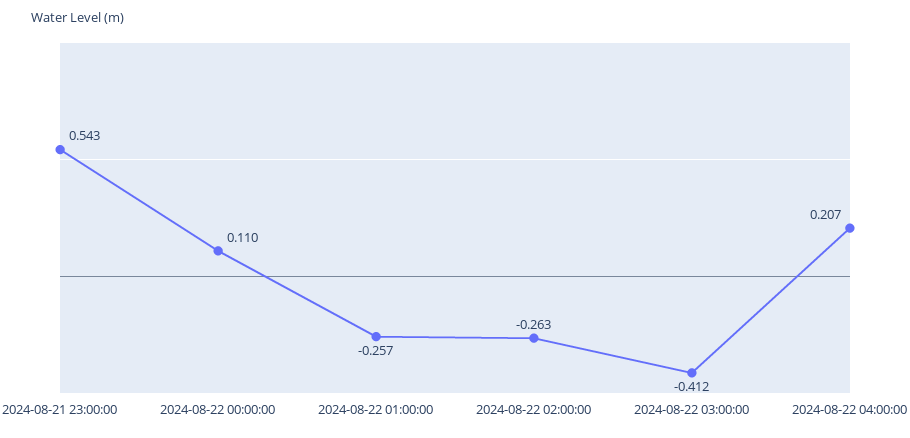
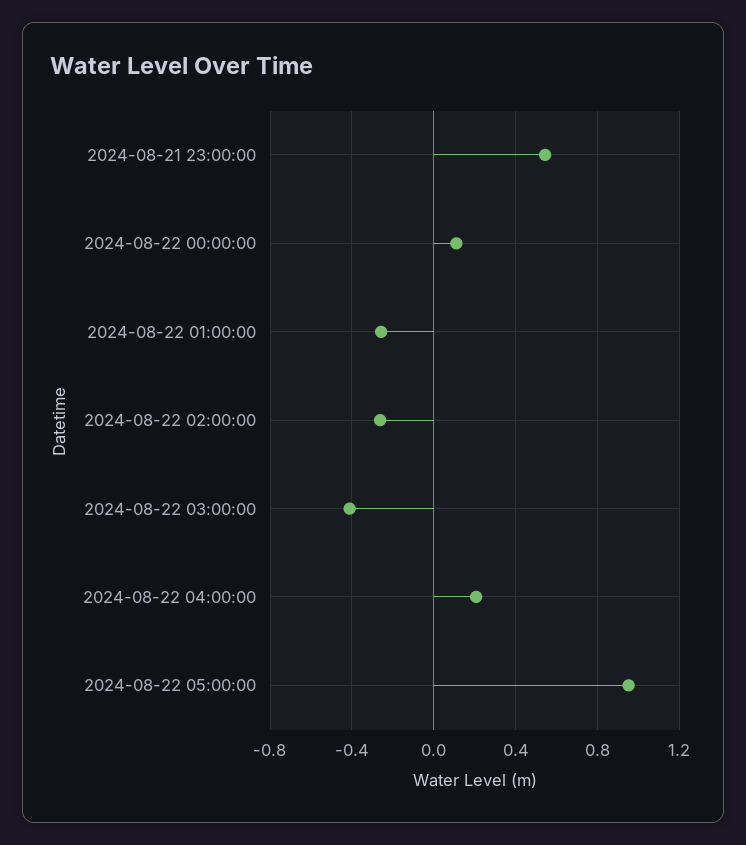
2024-08-22 05:00:00: none -> 0.95

